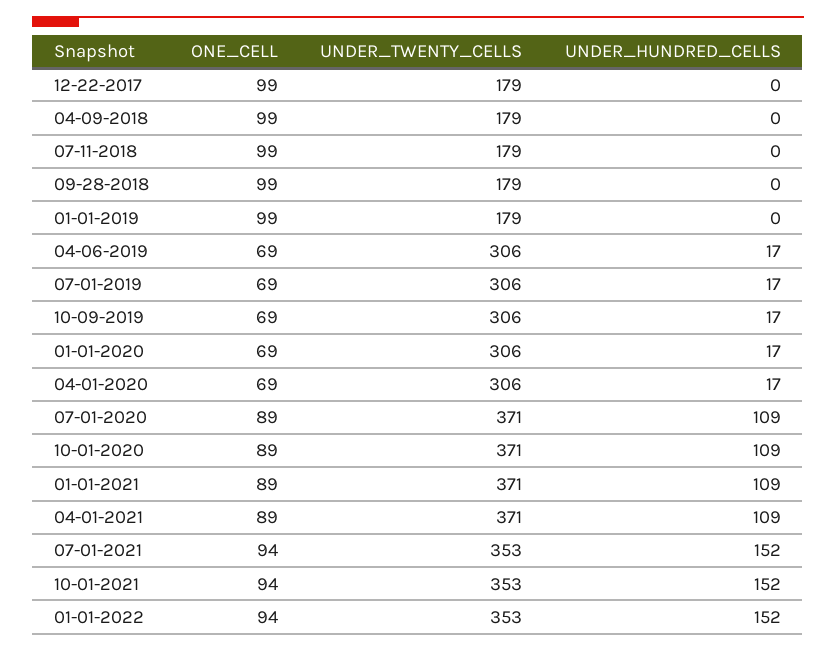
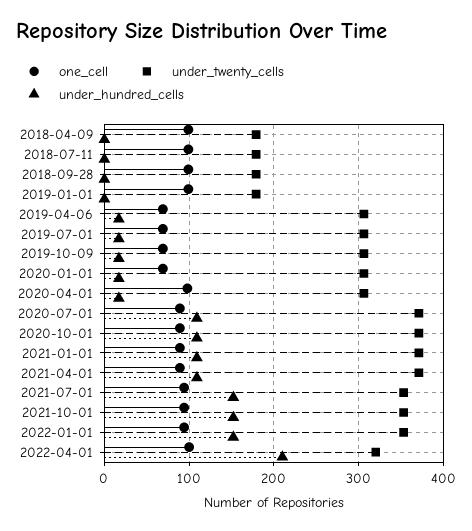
ONE_CELL, 12-22-2017: 99 -> none
UNDER_TWENTY_CELLS, 12-22-2017: 179 -> none
UNDER_HUNDRED_CELLS, 12-22-2017: 0 -> none
ONE_CELL, 04-01-2020: 69 -> 100
ONE_CELL, 2022-04-01: none -> 100
UNDER_TWENTY_CELLS, 2022-04-01: none -> 320
UNDER_HUNDRED_CELLS, 2022-04-01: none -> 210

